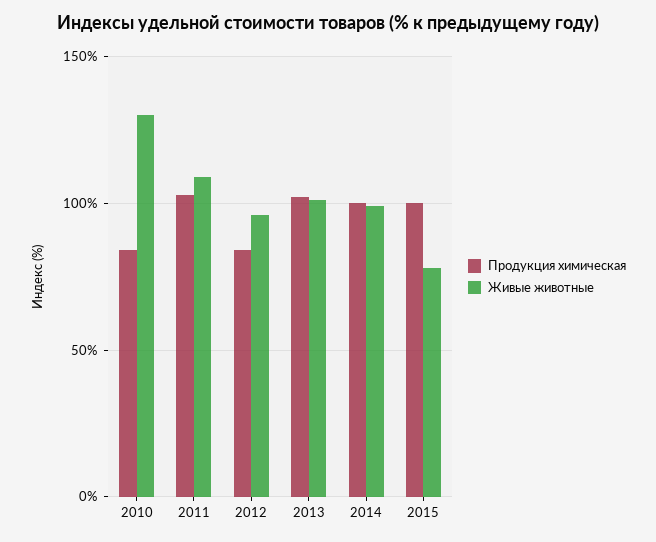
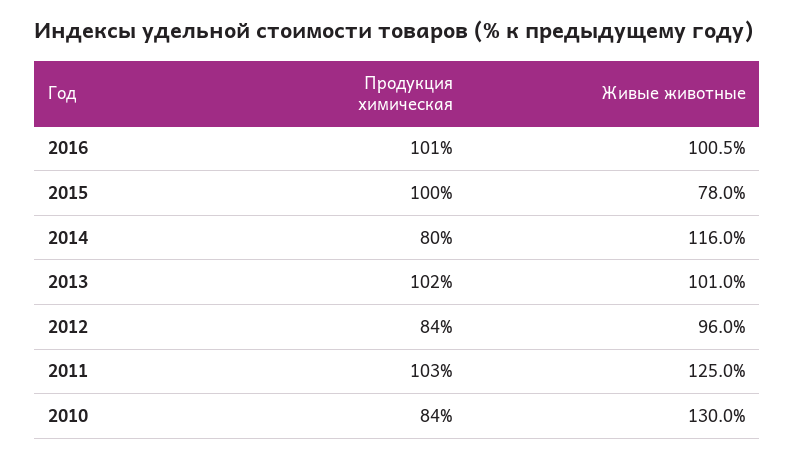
Живые животные, 2011: 110 -> 125
Продукция химическая, 2014: 100 -> 80
Живые животные, 2014: 100 -> 116
Продукция химическая, 2016: none -> 101
Живые животные, 2016: none -> 100.5

